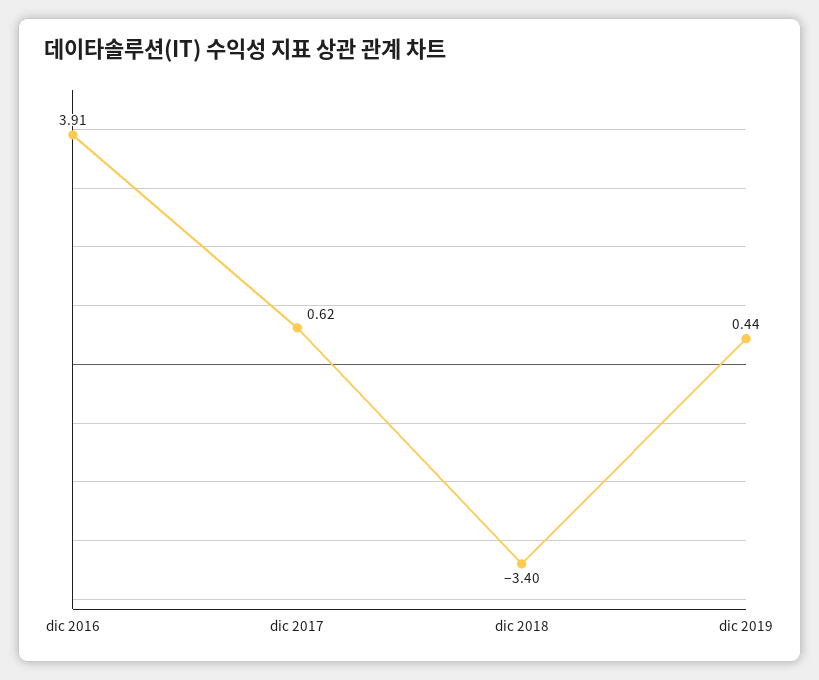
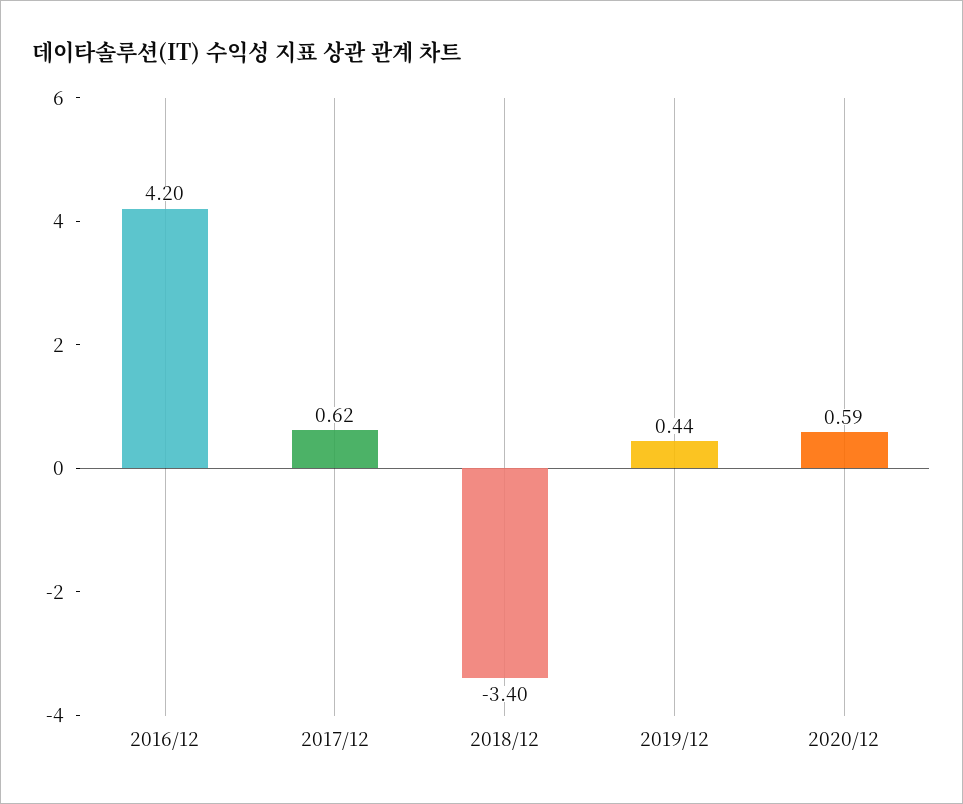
dic 2016: 3.91 -> 4.2
2020/12: none -> 0.59

